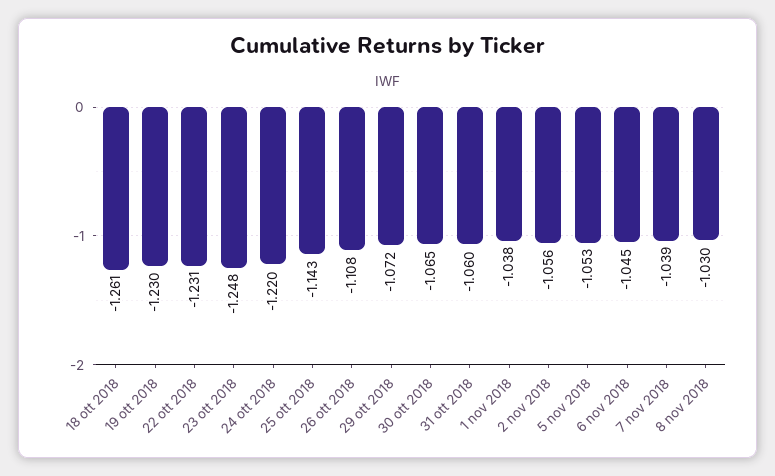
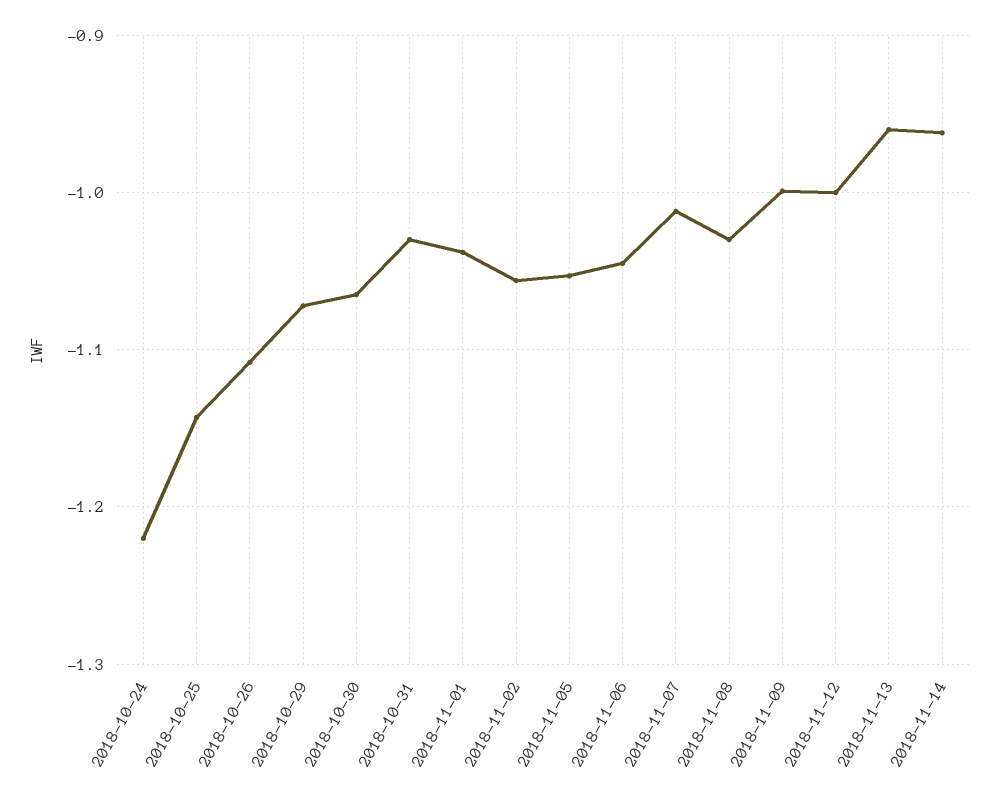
18 ott 2018: -1.261 -> none
19 ott 2018: -1.23 -> none
22 ott 2018: -1.231 -> none
23 ott 2018: -1.248 -> none
31 ott 2018: -1.06 -> -1.03
7 nov 2018: -1.039 -> -1.01
2018-11-09: none -> -1
2018-11-12: none -> -1
2018-11-13: none -> -0.96
2018-11-14: none -> -0.96

